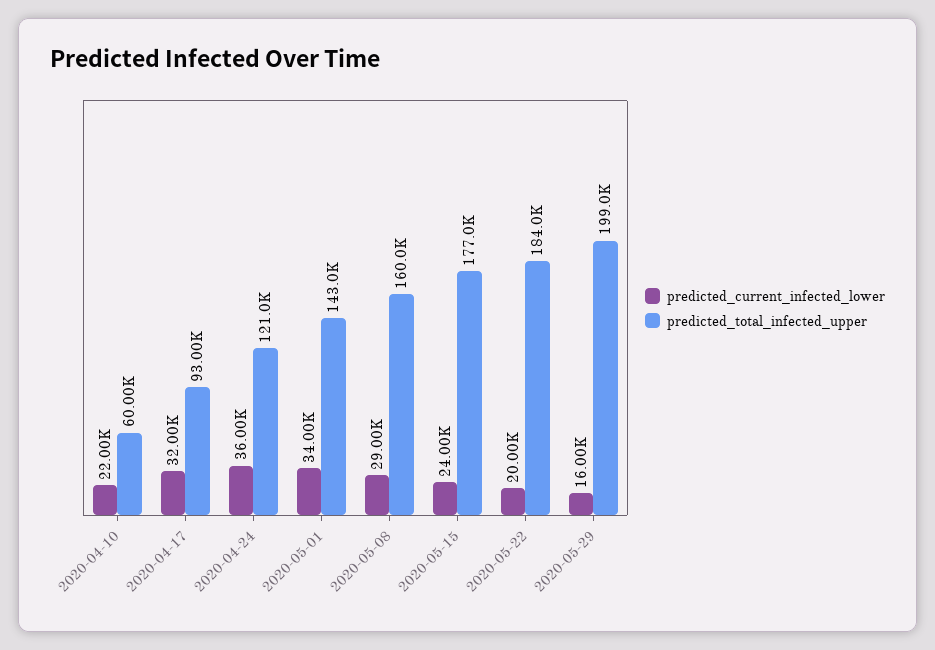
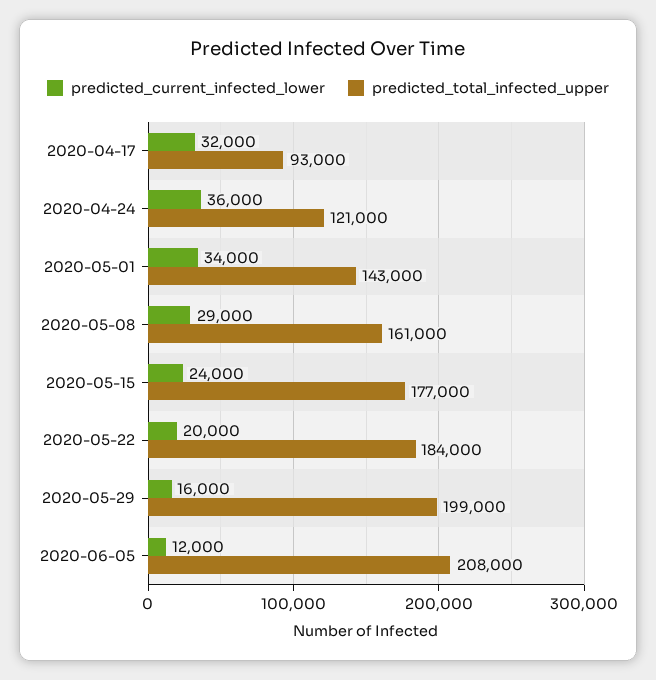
predicted_current_infected_lower, 2020-04-10: 22000 -> none
predicted_total_infected_upper, 2020-04-10: 60000 -> none
predicted_total_infected_upper, 2020-05-08: 160000 -> 161000
predicted_current_infected_lower, 2020-06-05: none -> 12000
predicted_total_infected_upper, 2020-06-05: none -> 208000

